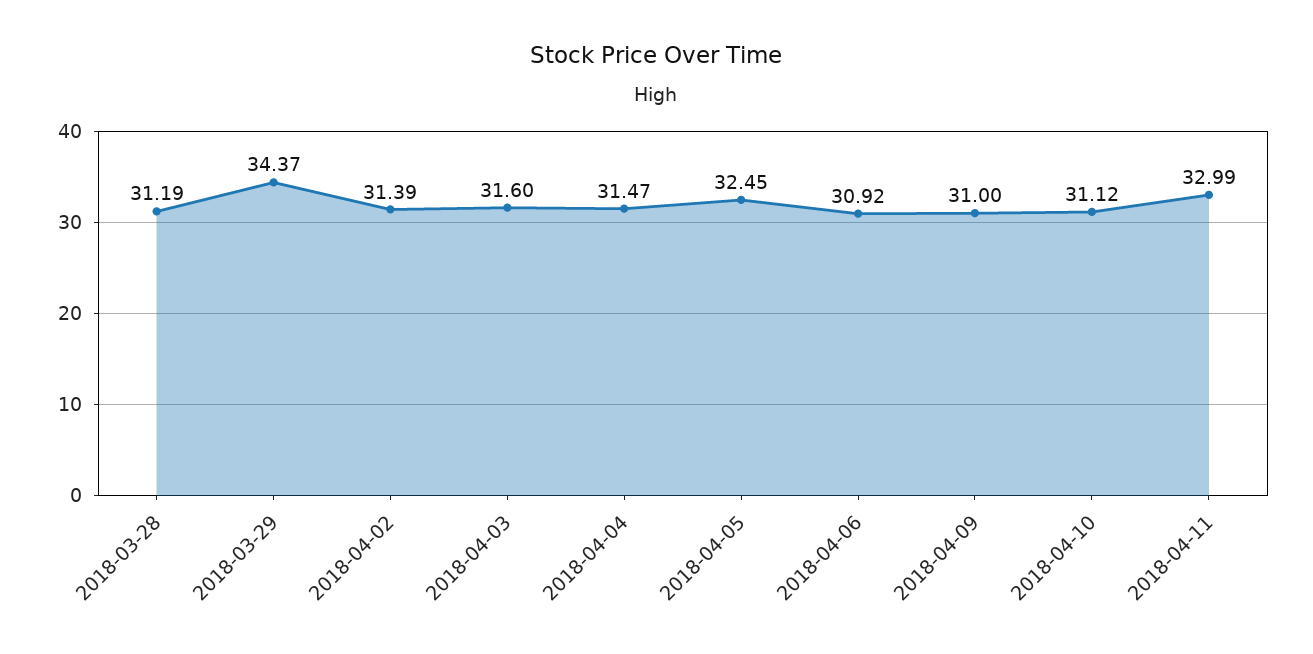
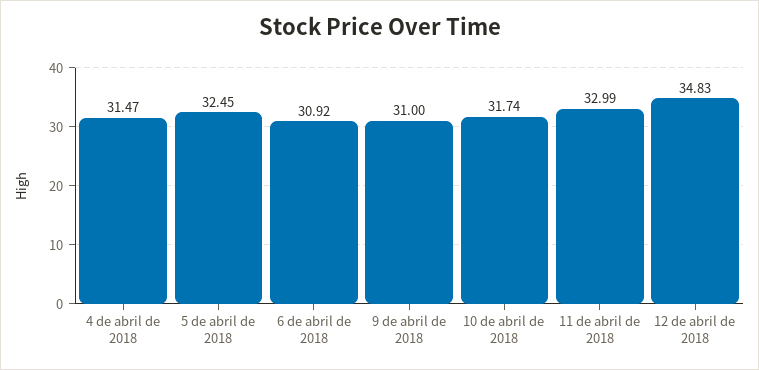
2018-03-28: 31.19 -> none
2018-03-29: 34.37 -> none
2018-04-02: 31.39 -> none
2018-04-03: 31.6 -> none
2018-04-10: 31.12 -> 31.74
12 de abril de 2018: none -> 34.83

